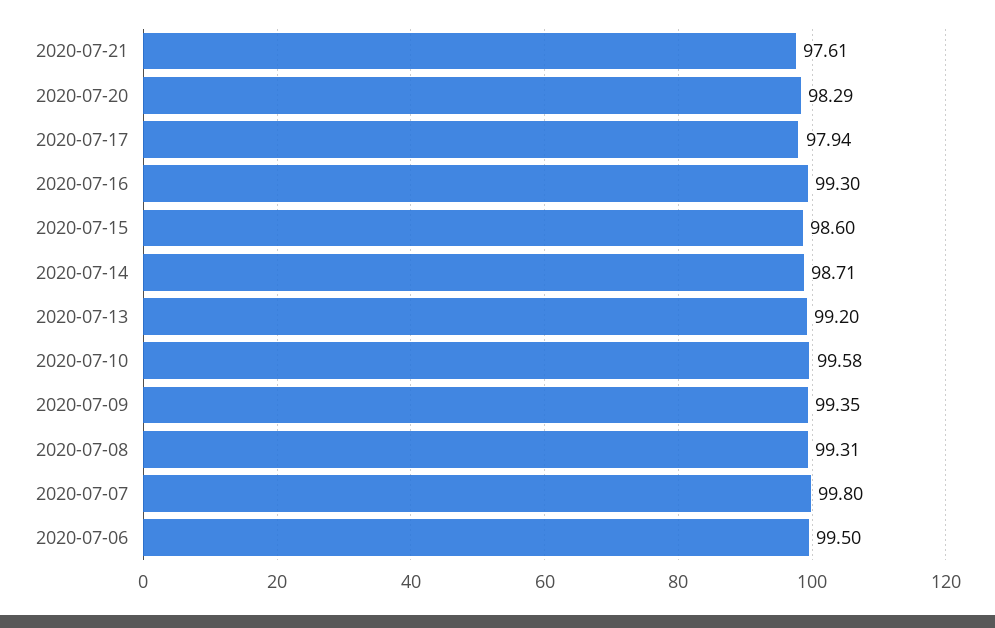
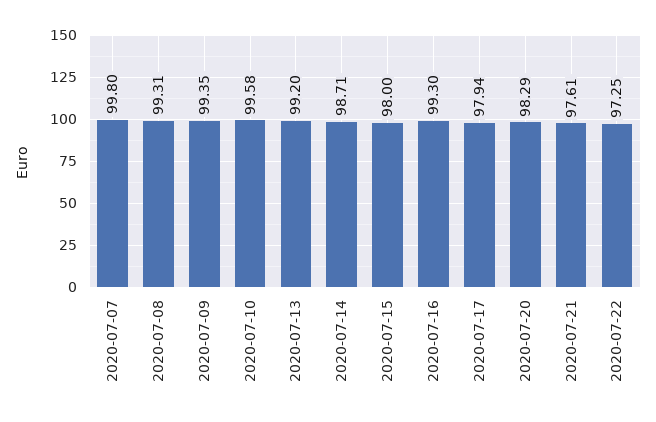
2020-07-15: 98.6 -> 98
2020-07-06: 99.5 -> none
2020-07-22: none -> 97.25

